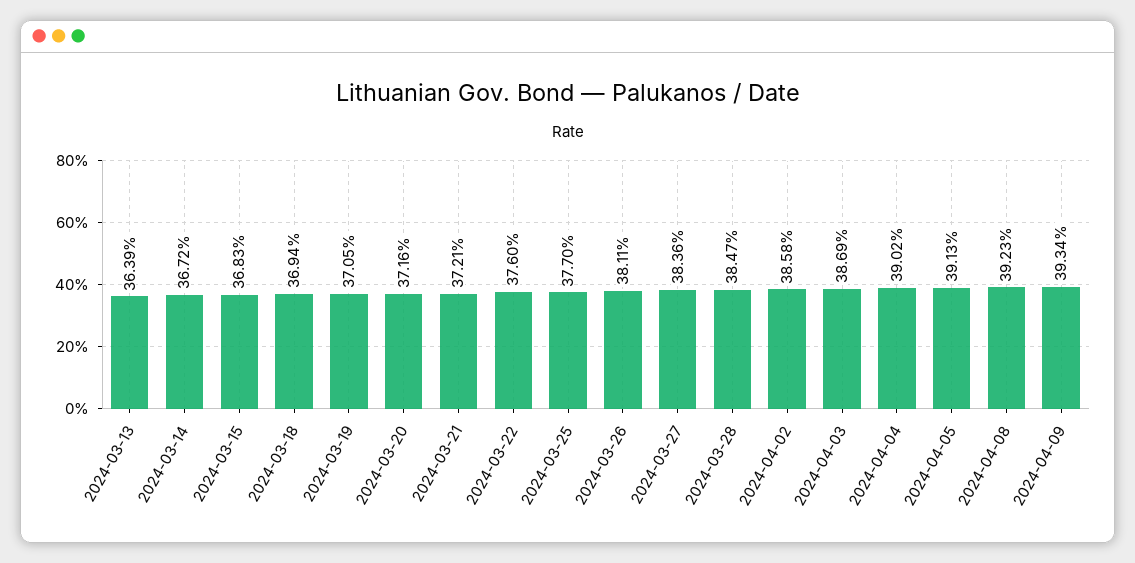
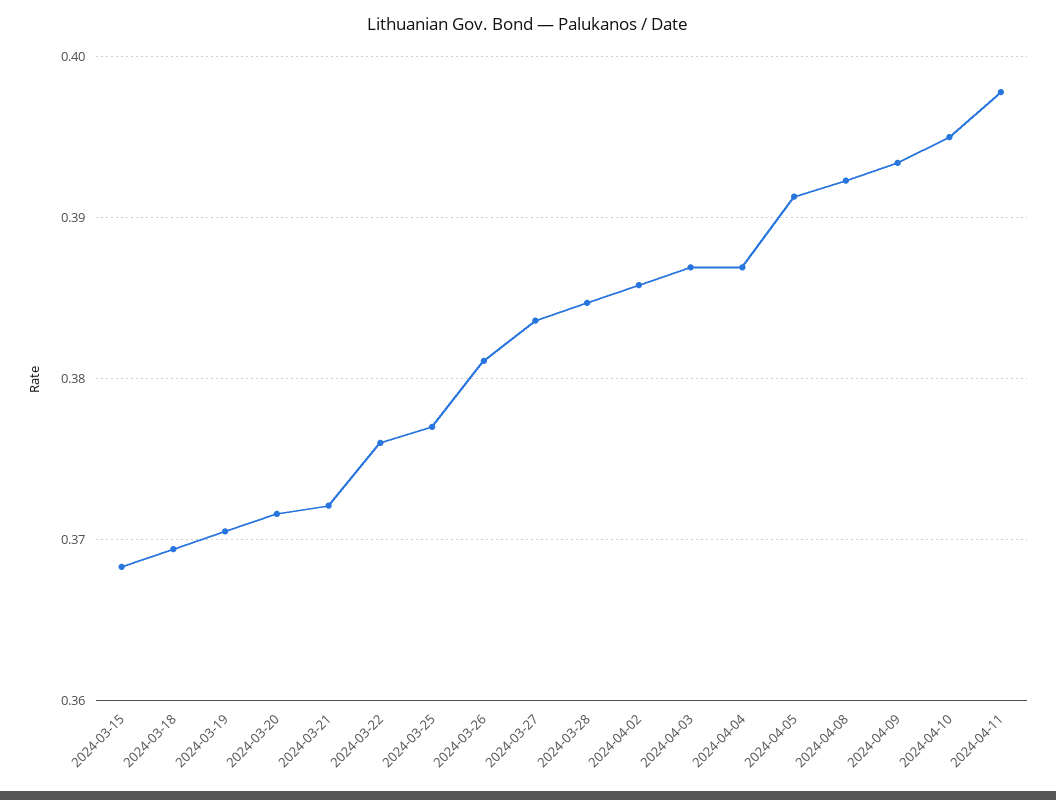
2024-03-13: 0.3639 -> none
2024-03-14: 0.3672 -> none
2024-04-04: 0.3902 -> 0.387
2024-04-10: none -> 0.395
2024-04-11: none -> 0.398

